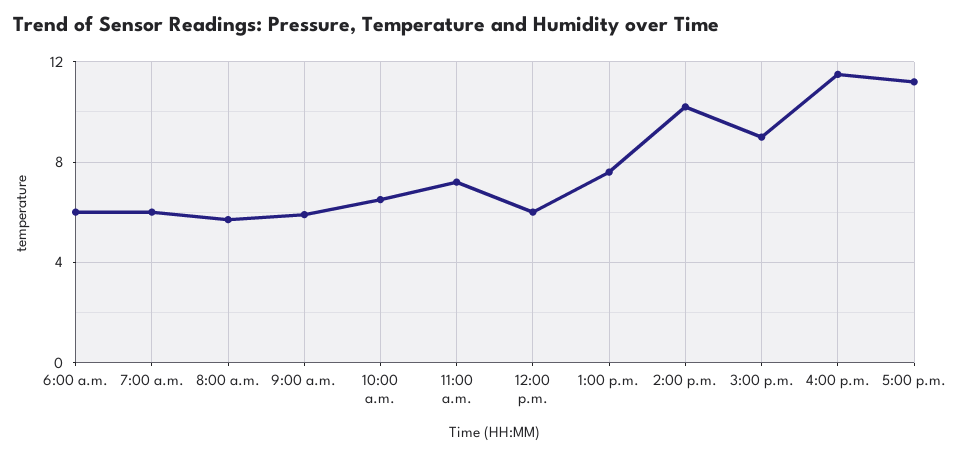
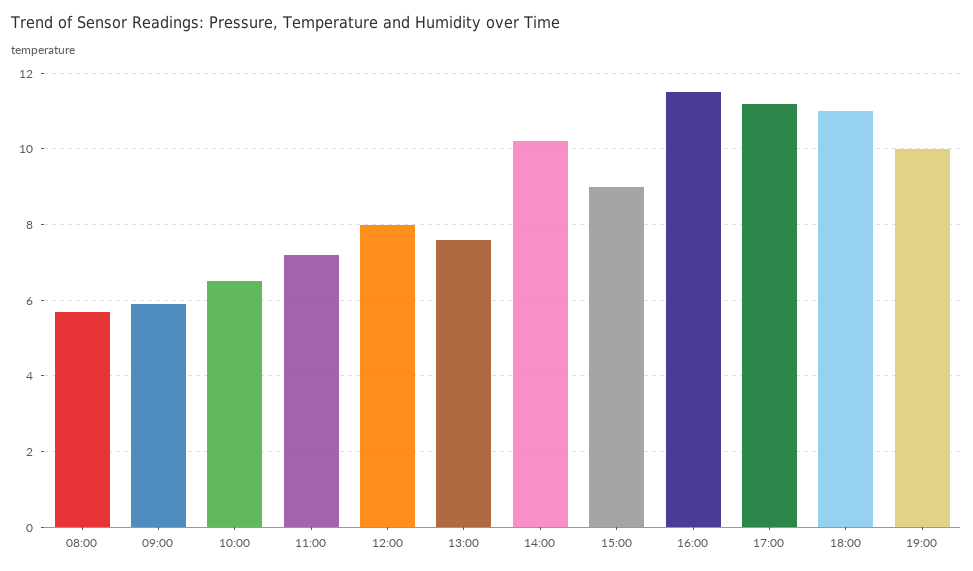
6:00 a.m.: 6 -> none
7:00 a.m.: 6 -> none
12:00 p.m.: 6 -> 8
18:00: none -> 11
19:00: none -> 10

